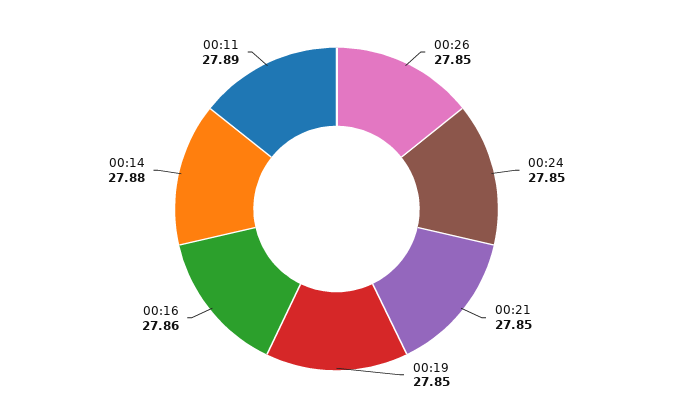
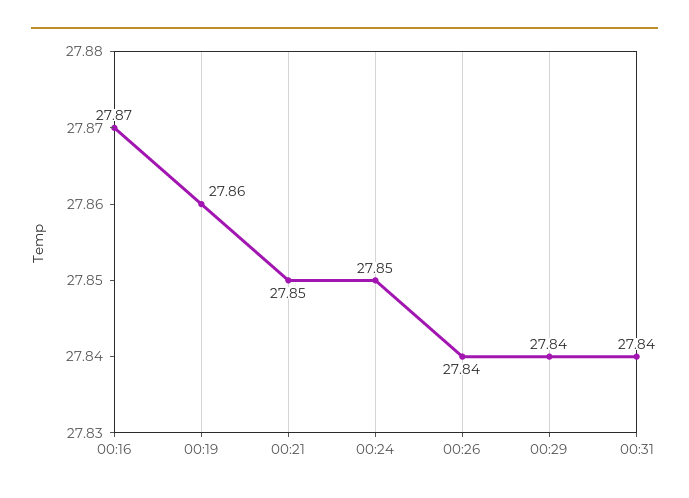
00:26: 27.85 -> 27.84
00:19: 27.85 -> 27.86
00:16: 27.86 -> 27.87
00:14: 27.88 -> none
00:11: 27.89 -> none
00:29: none -> 27.84
00:31: none -> 27.84

